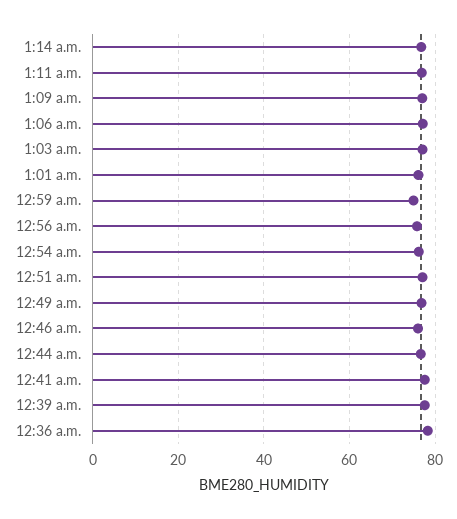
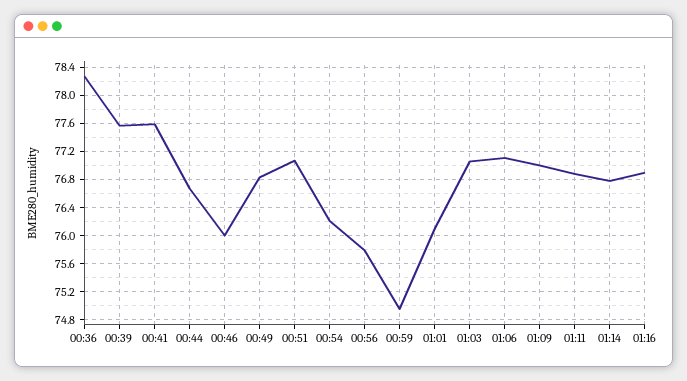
01:16: none -> 76.9

